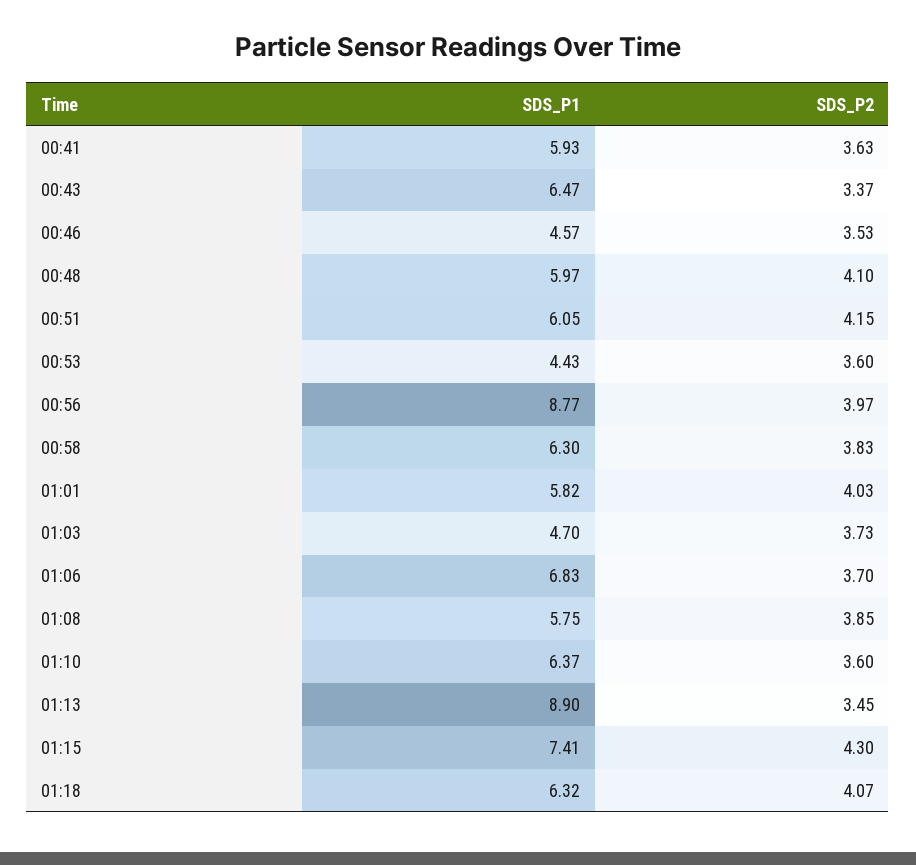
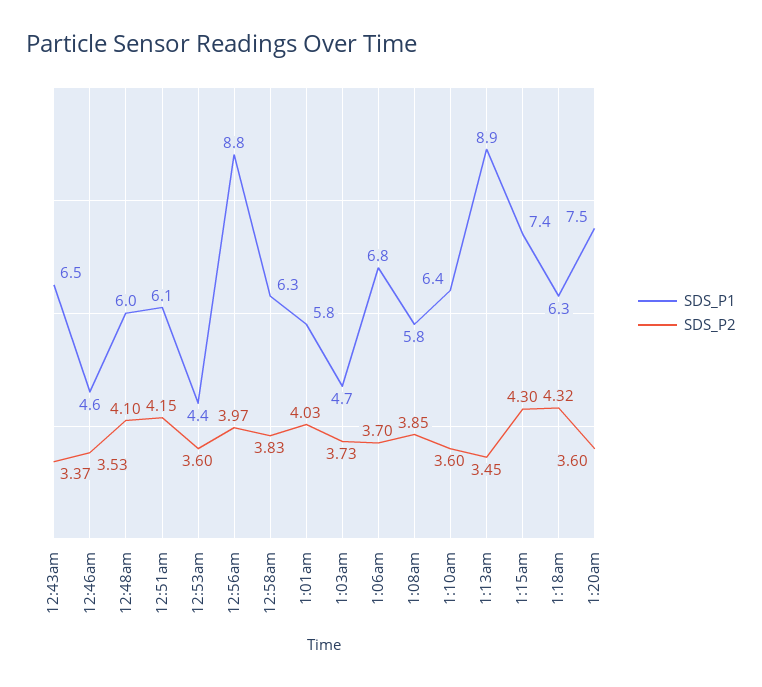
SDS_P1, 00:41: 5.93 -> none
SDS_P2, 00:41: 3.63 -> none
SDS_P2, 01:18: 4.07 -> 4.32
SDS_P1, 1:20am: none -> 7.5
SDS_P2, 1:20am: none -> 3.6

